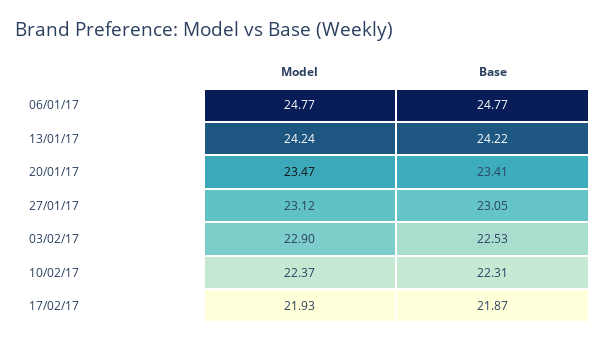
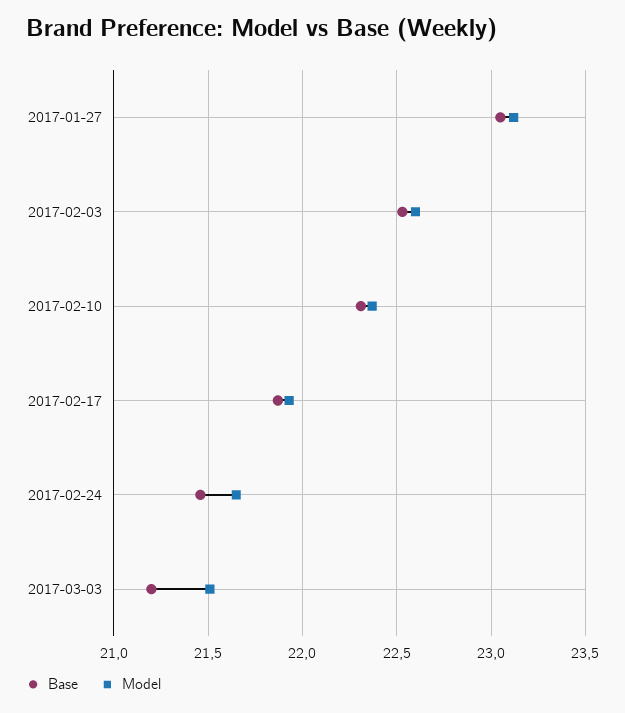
Model, 06/01/17: 24.77 -> none
Base, 06/01/17: 24.77 -> none
Model, 13/01/17: 24.24 -> none
Base, 13/01/17: 24.22 -> none
Model, 20/01/17: 23.47 -> none
Base, 20/01/17: 23.41 -> none
Model, 03/02/17: 22.9 -> 22.6
Base, 2017-02-24: none -> 21.45
Model, 2017-02-24: none -> 21.65
Base, 2017-03-03: none -> 21.2
Model, 2017-03-03: none -> 21.5

